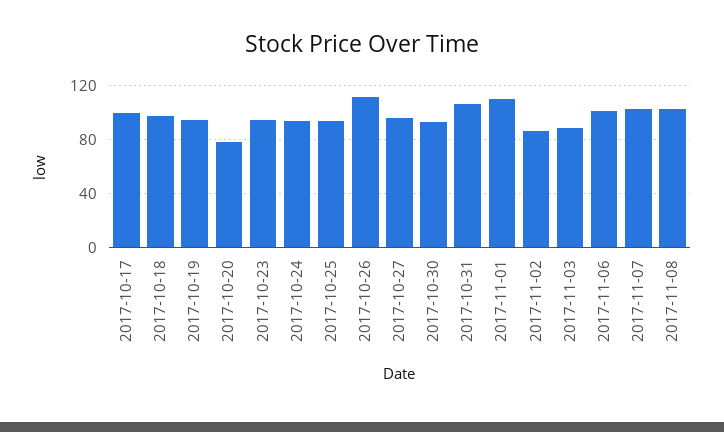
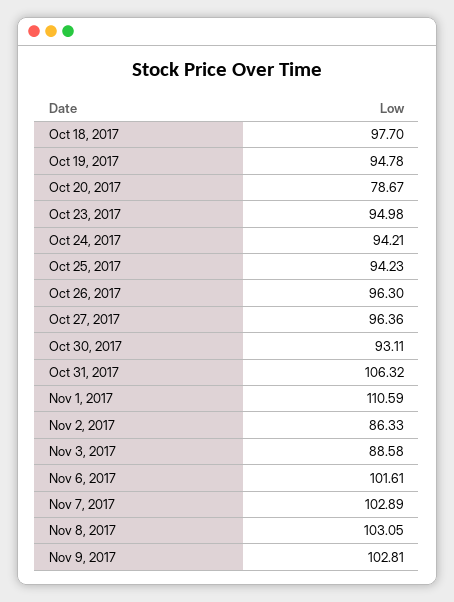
2017-10-17: 100 -> none
2017-10-26: 110 -> 96.3
Nov 9, 2017: none -> 102.81

